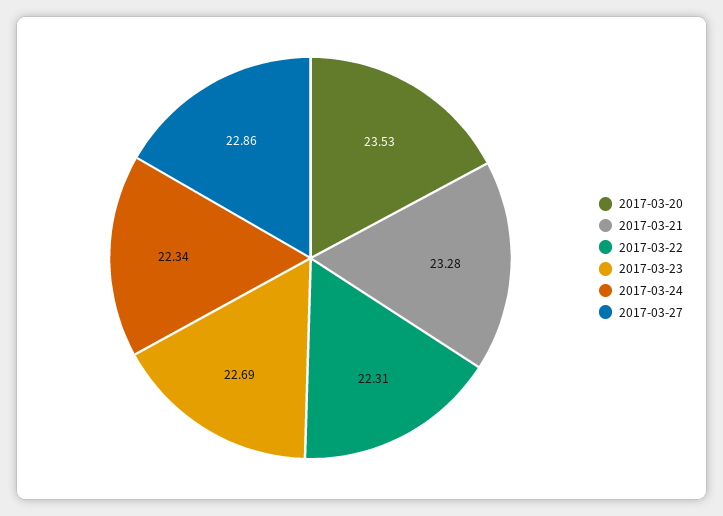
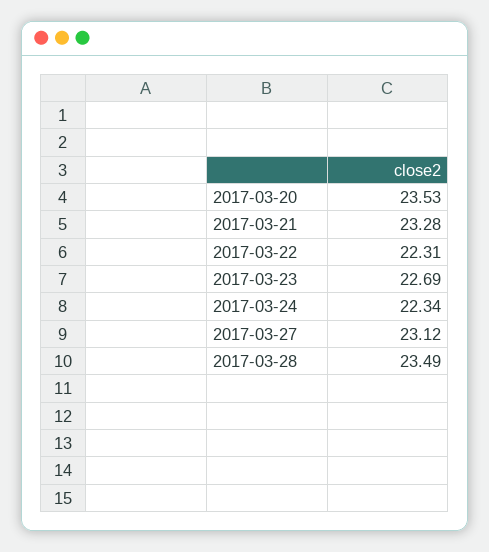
2017-03-27: 22.86 -> 23.12
2017-03-28: none -> 23.49

